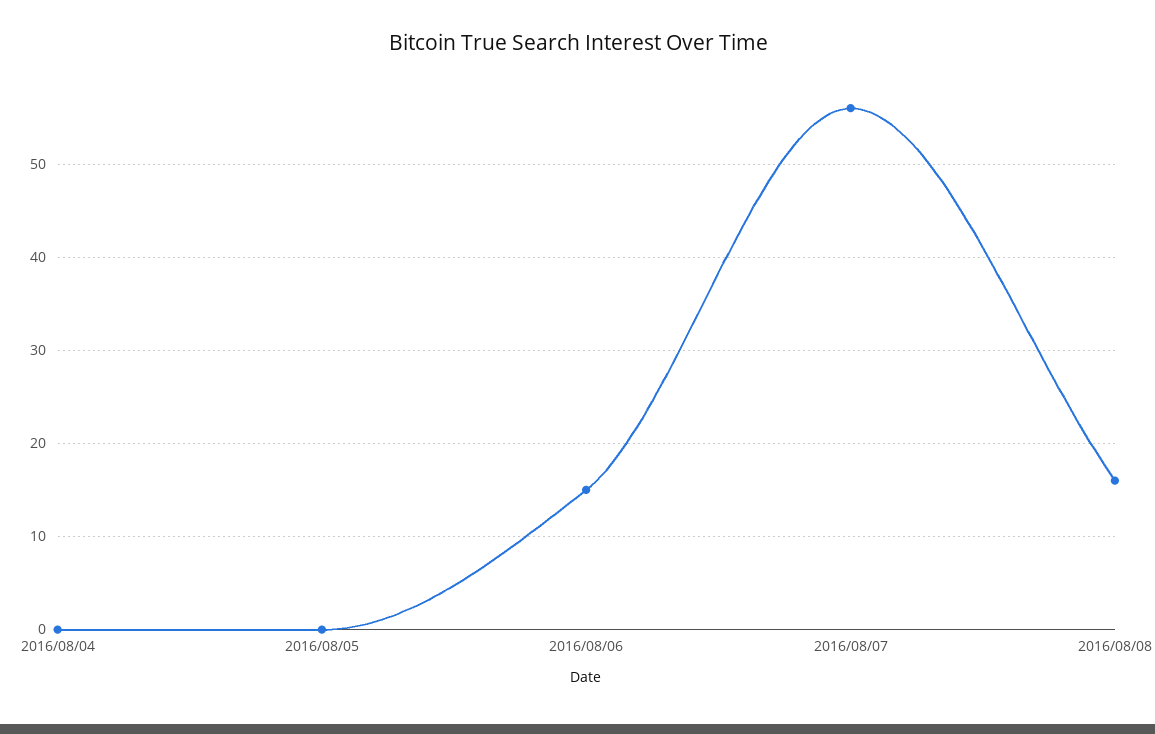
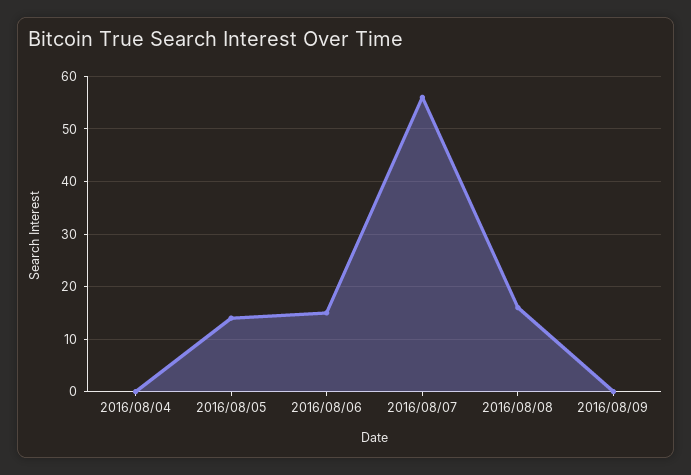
2016/08/05: 0 -> 15
2016/08/09: none -> 0

